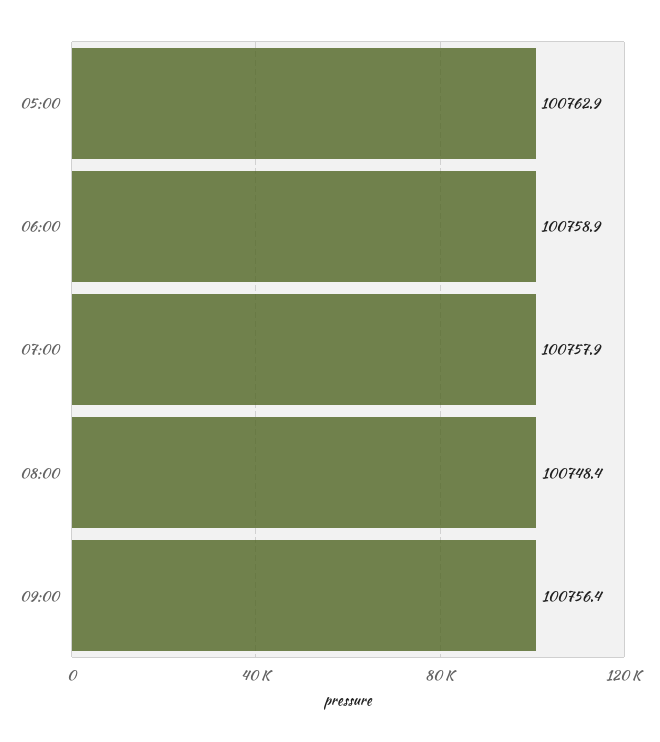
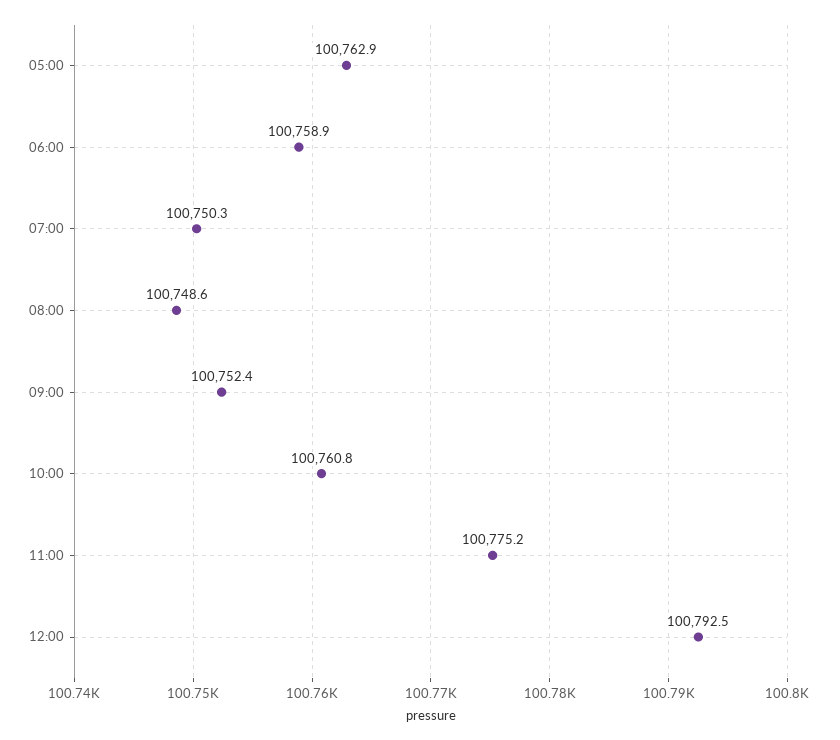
07:00: 100757.9 -> 100750.3
08:00: 100748.4 -> 100748.6
09:00: 100756.4 -> 100752.4
10:00: none -> 100760.8
11:00: none -> 100775.2
12:00: none -> 100792.5

